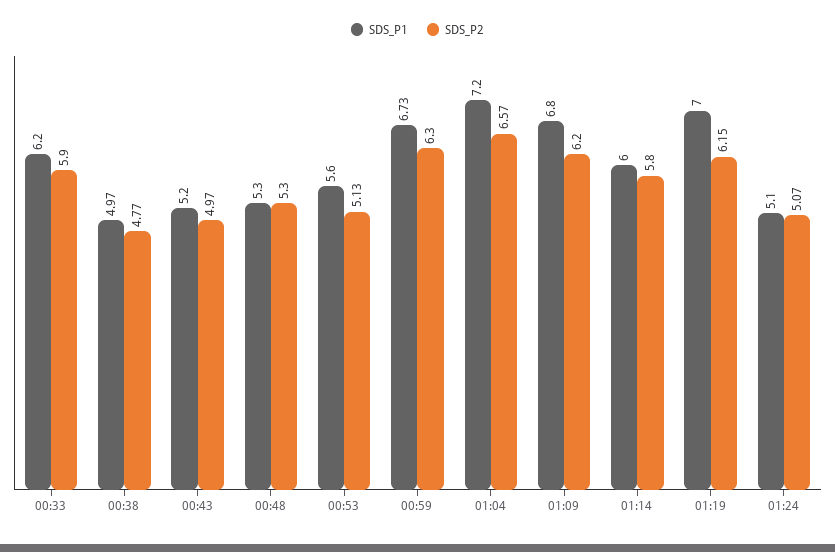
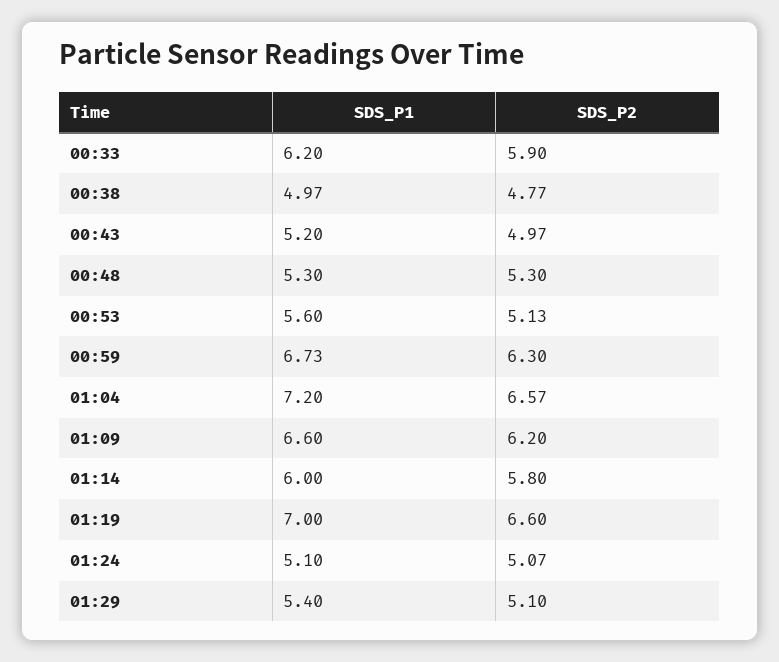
SDS_P1, 01:09: 6.8 -> 6.6
SDS_P2, 01:19: 6.15 -> 6.6
SDS_P1, 01:29: none -> 5.4
SDS_P2, 01:29: none -> 5.1

